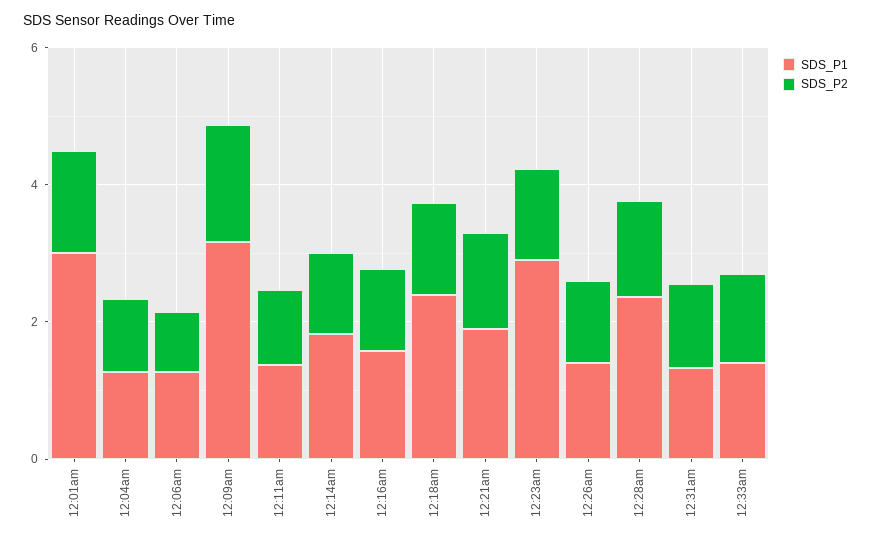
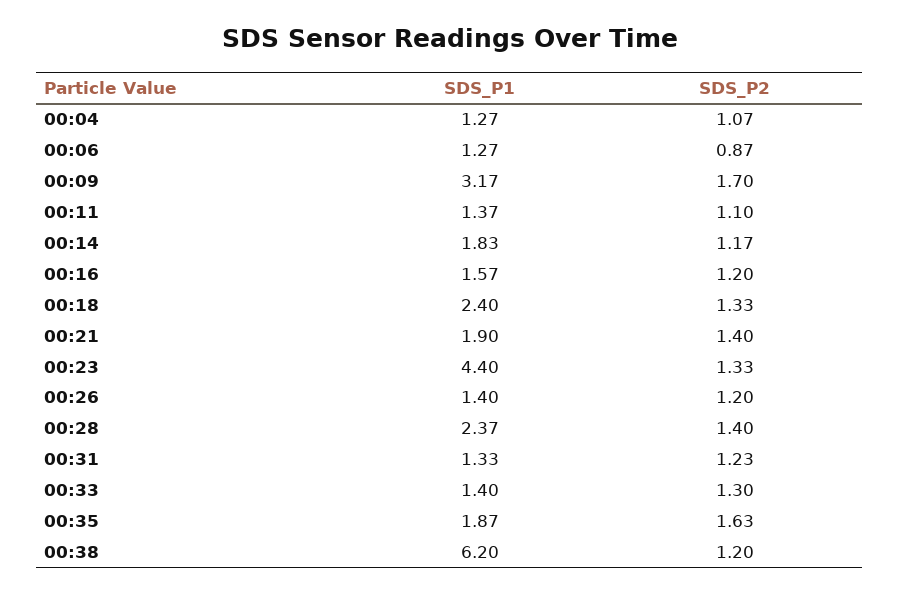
SDS_P1, 12:01am: 3 -> none
SDS_P2, 12:01am: 1.5 -> none
SDS_P1, 12:23am: 3 -> 4.4
SDS_P1, 00:35: none -> 1.87
SDS_P2, 00:35: none -> 1.63
SDS_P1, 00:38: none -> 6.2
SDS_P2, 00:38: none -> 1.2

